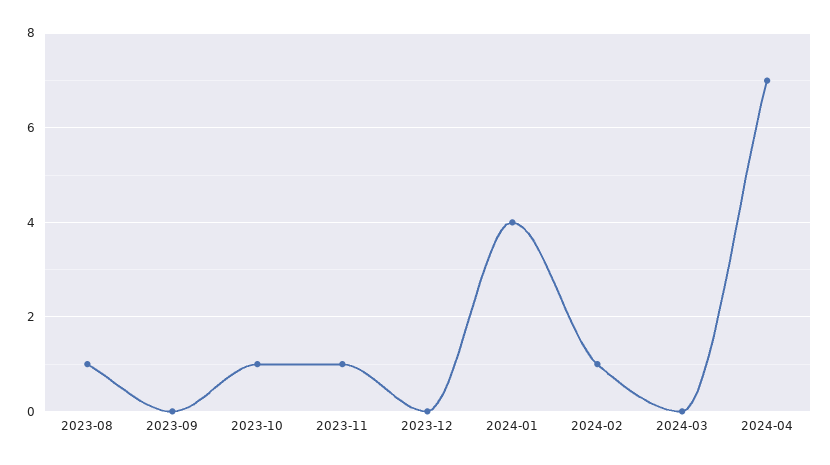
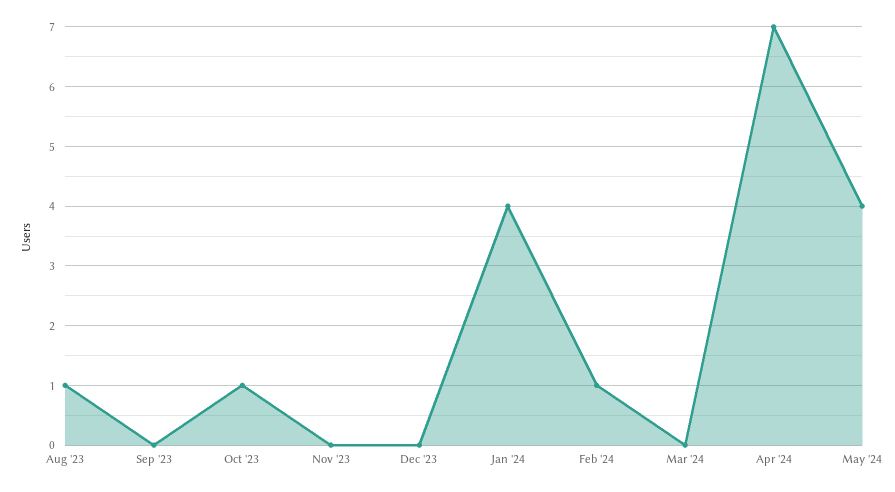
2023-11: 1 -> 0
May '24: none -> 4

